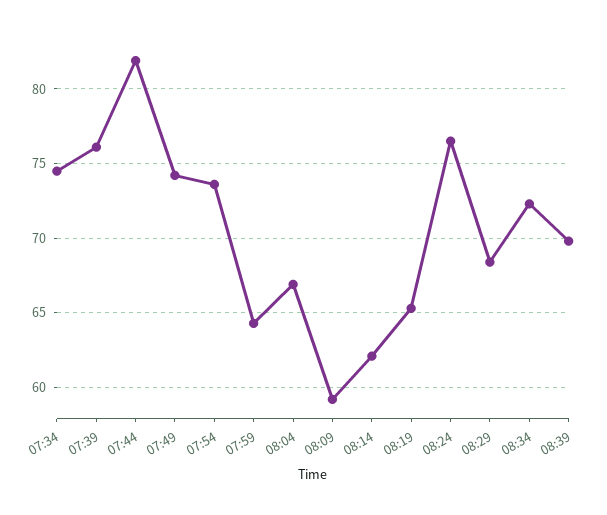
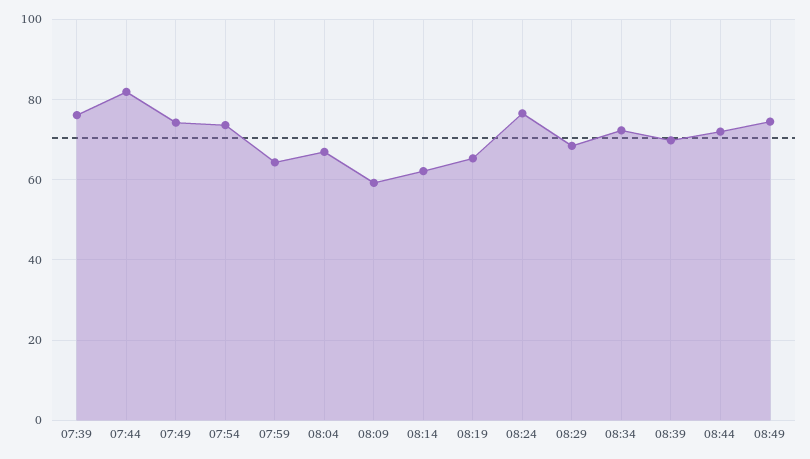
07:34: 74.5 -> none
08:44: none -> 72
08:49: none -> 74

